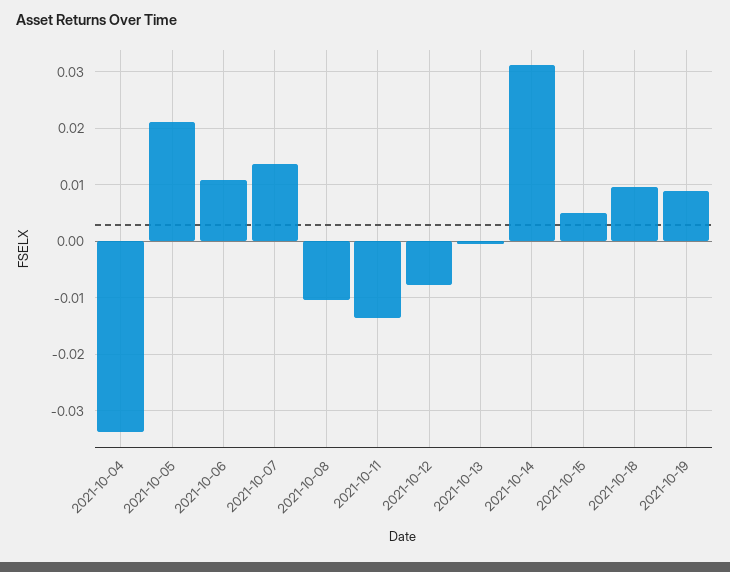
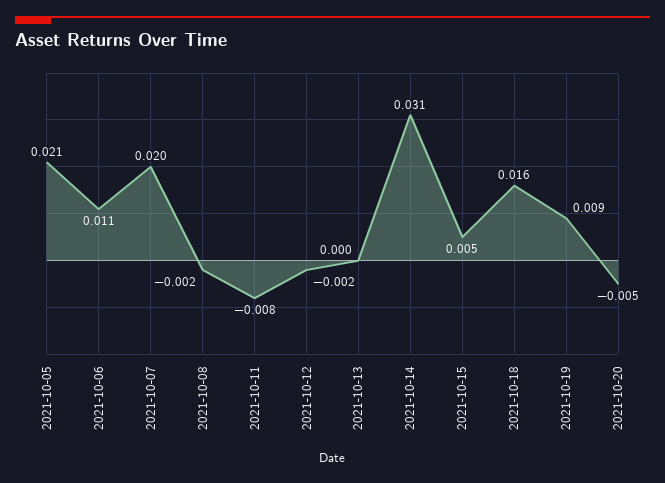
2021-10-04: -0.034 -> none
2021-10-07: 0.014 -> 0.02
2021-10-08: -0.01 -> -0.002
2021-10-11: -0.014 -> -0.008
2021-10-12: -0.008 -> -0.002
2021-10-18: 0.01 -> 0.016
2021-10-20: none -> -0.005

